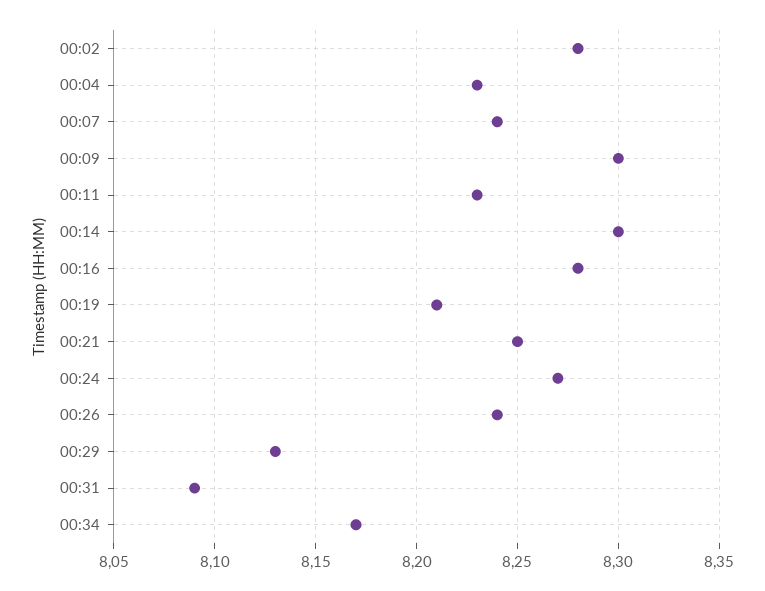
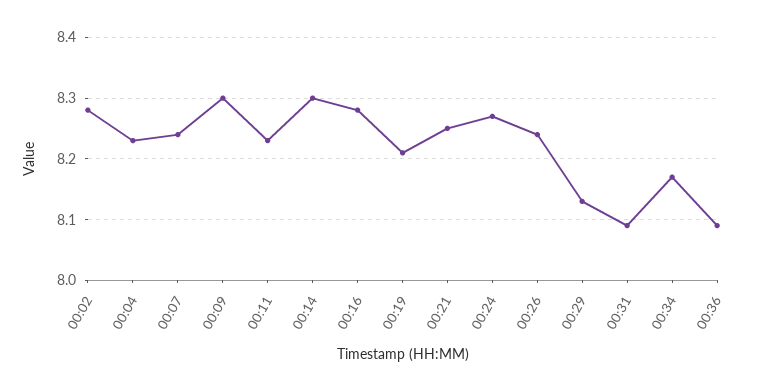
00:36: none -> 8.09

